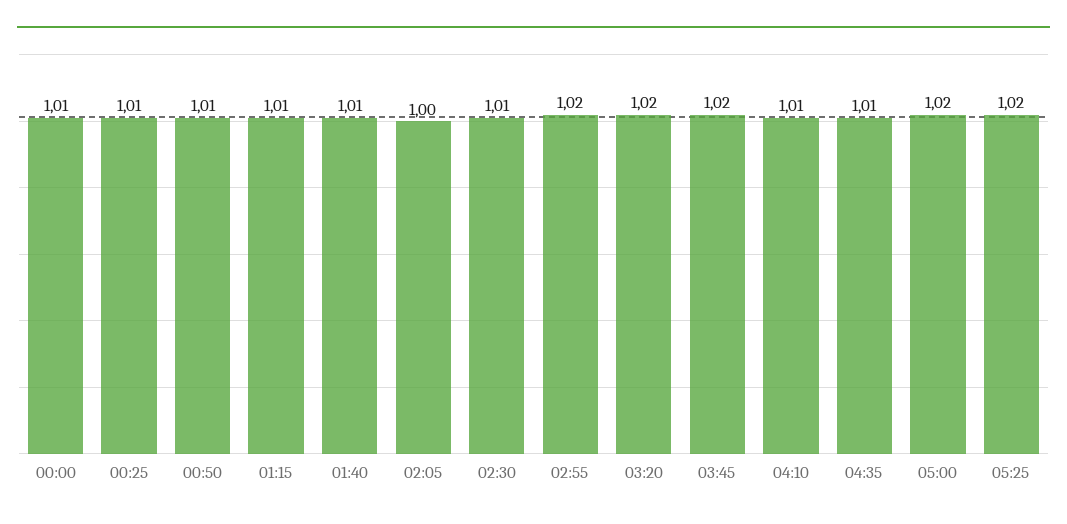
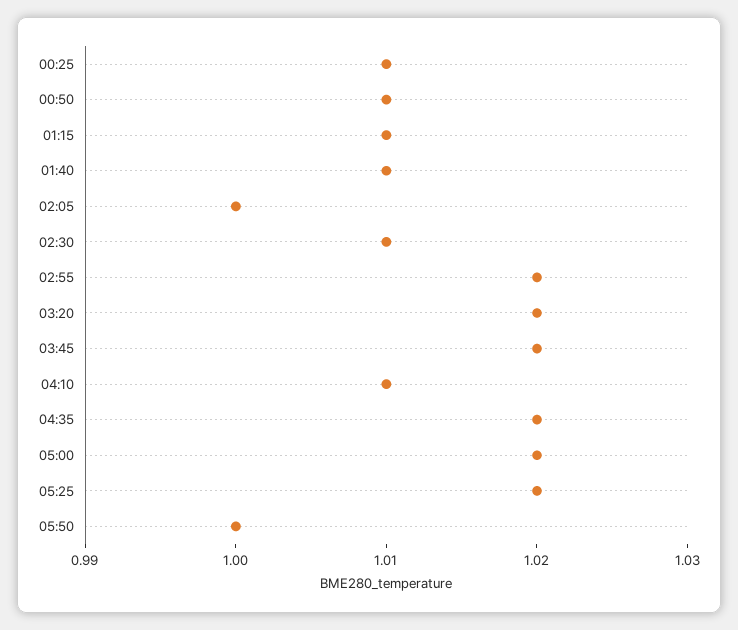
00:00: 1.01 -> none
04:35: 1.01 -> 1.02
05:50: none -> 1

